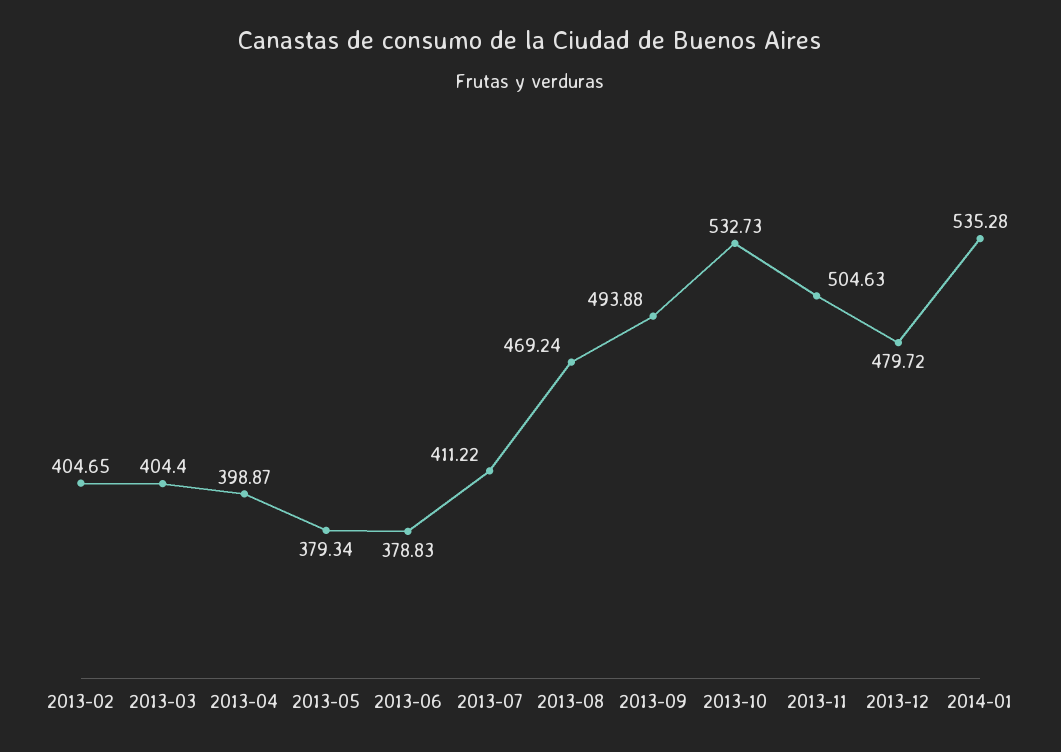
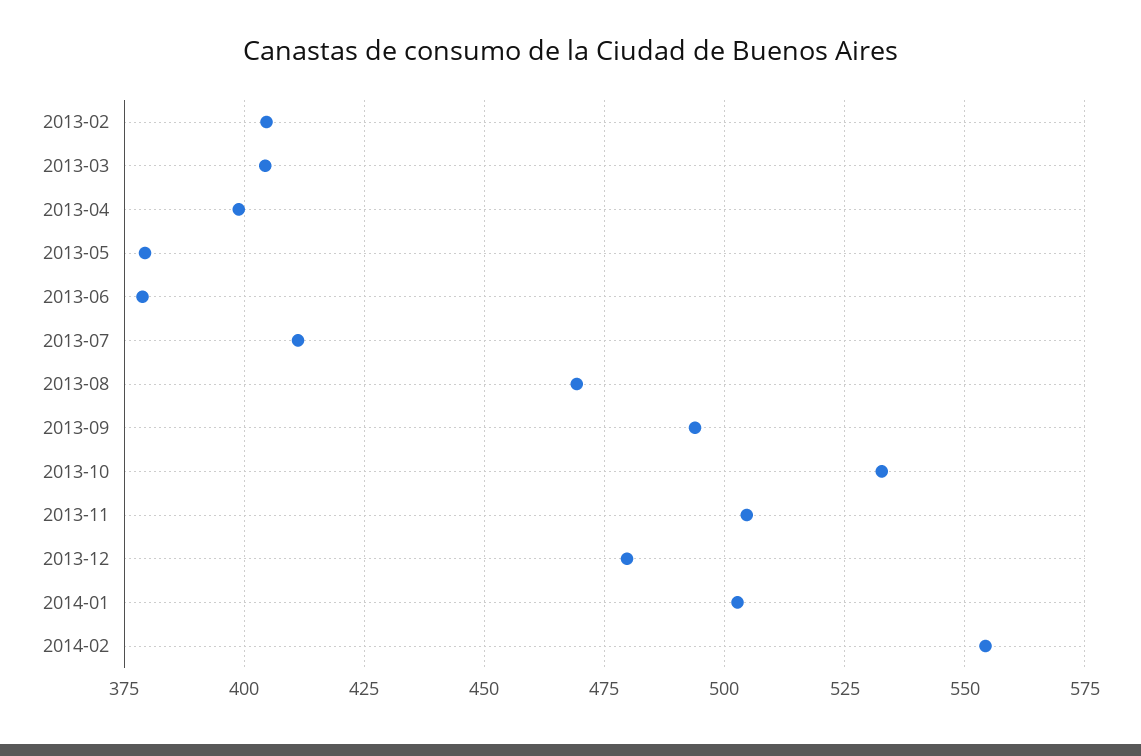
2014-01: 535.28 -> 502.5
2014-02: none -> 555

